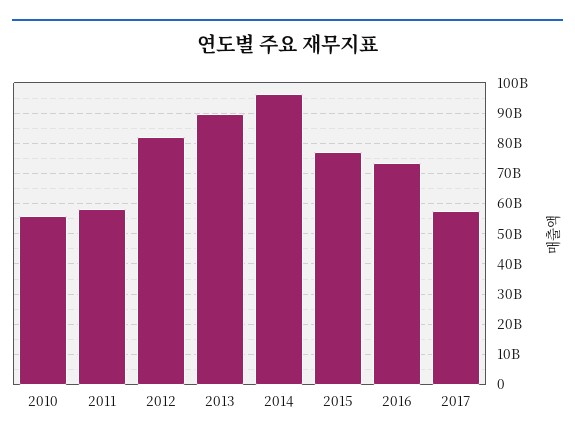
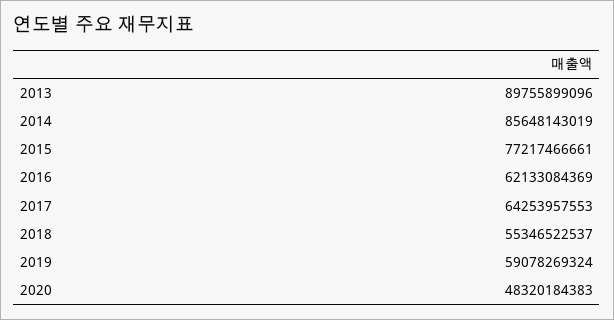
2010: 56000000000 -> none
2011: 58000000000 -> none
2012: 82000000000 -> none
2014: 96000000000 -> 85648143019
2016: 74000000000 -> 62133084369
2017: 58000000000 -> 64253957553
2018: none -> 55346522537
2019: none -> 59078269324
2020: none -> 48320184383

